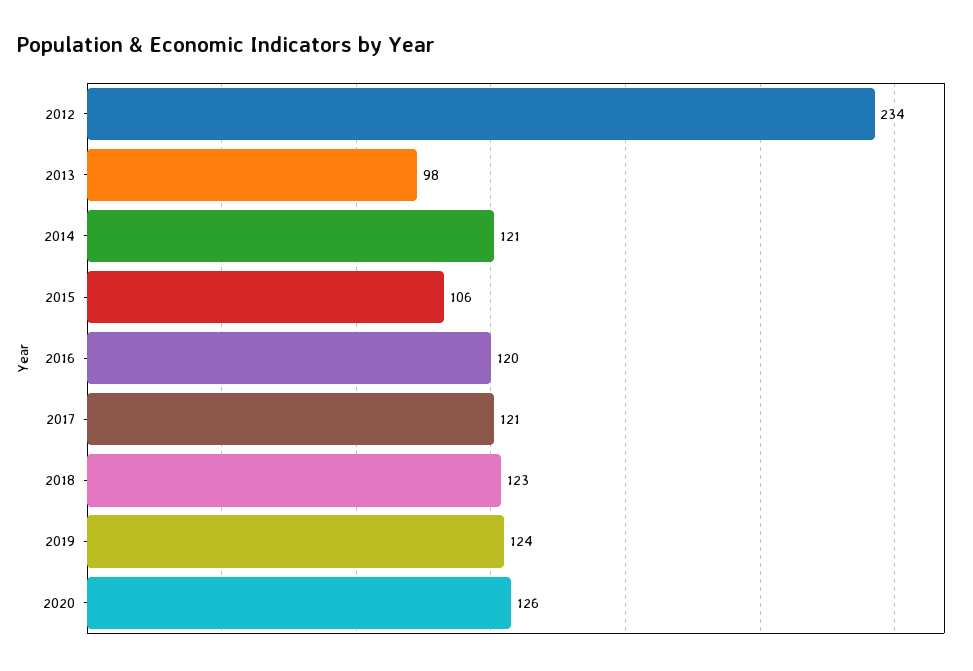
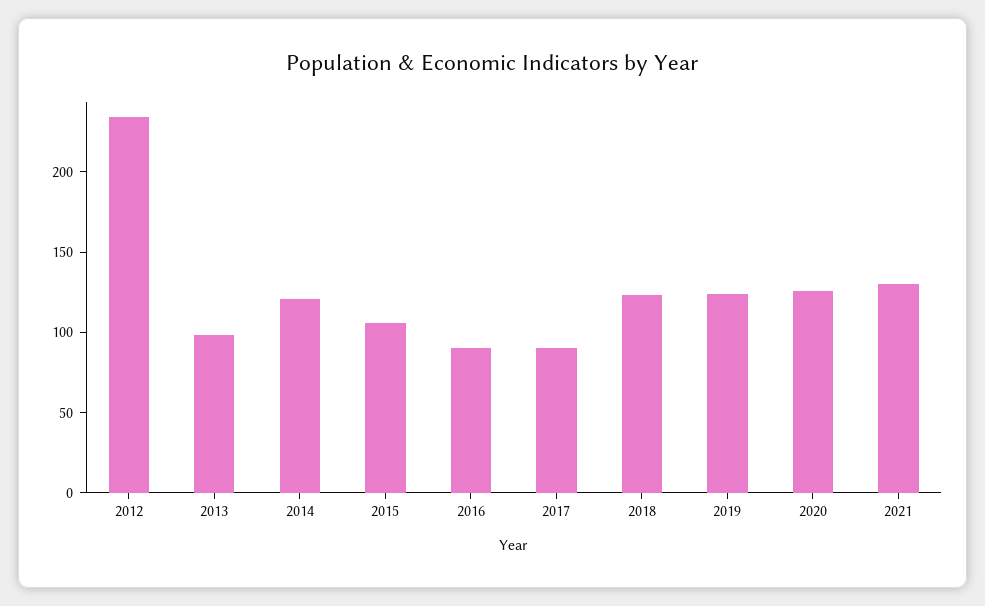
2016: 120 -> 90
2017: 121 -> 90
2021: none -> 130

